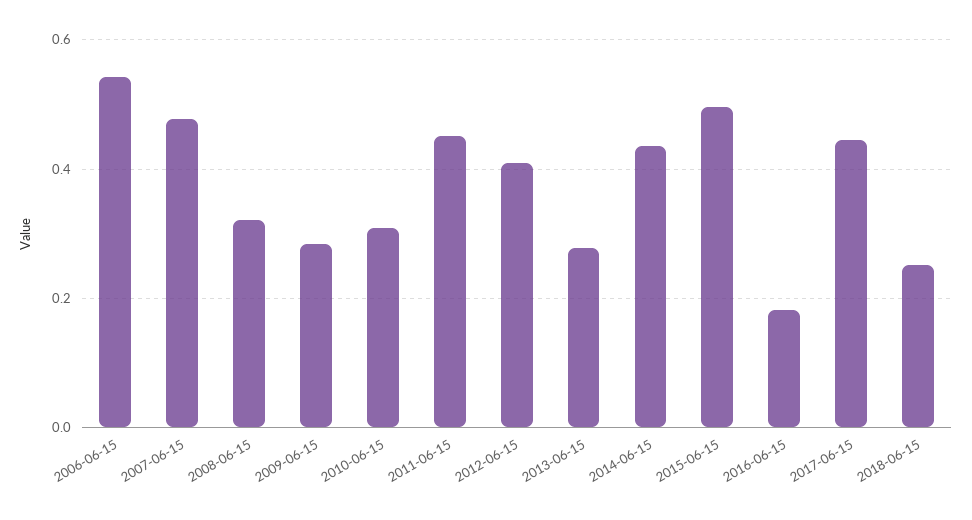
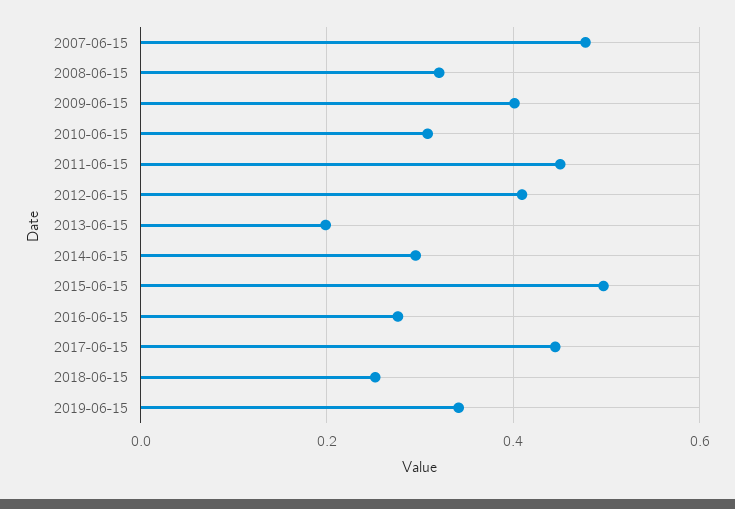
2006-06-15: 0.54 -> none
2009-06-15: 0.28 -> 0.4
2013-06-15: 0.28 -> 0.2
2014-06-15: 0.44 -> 0.3
2016-06-15: 0.18 -> 0.28
2019-06-15: none -> 0.34

